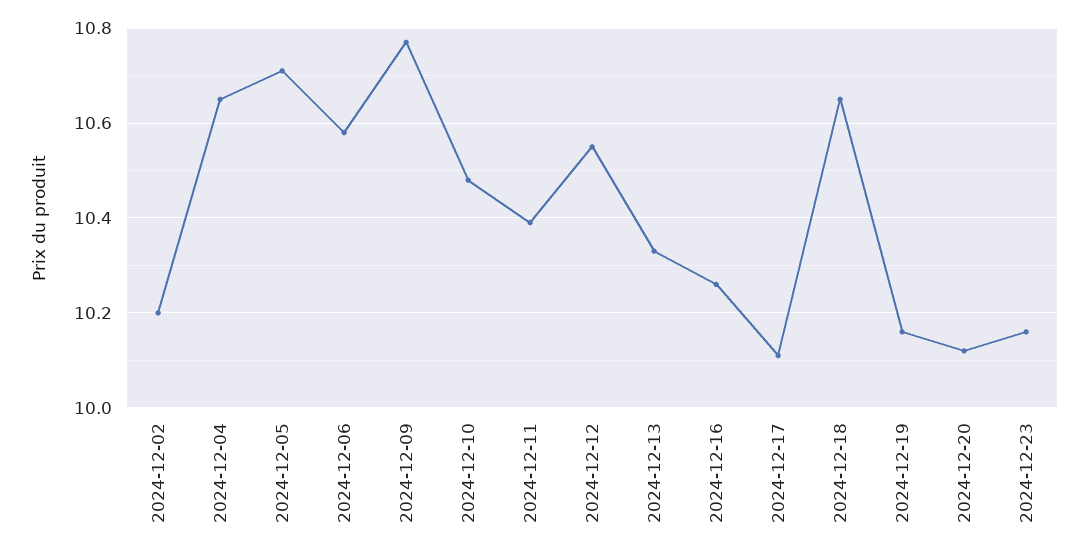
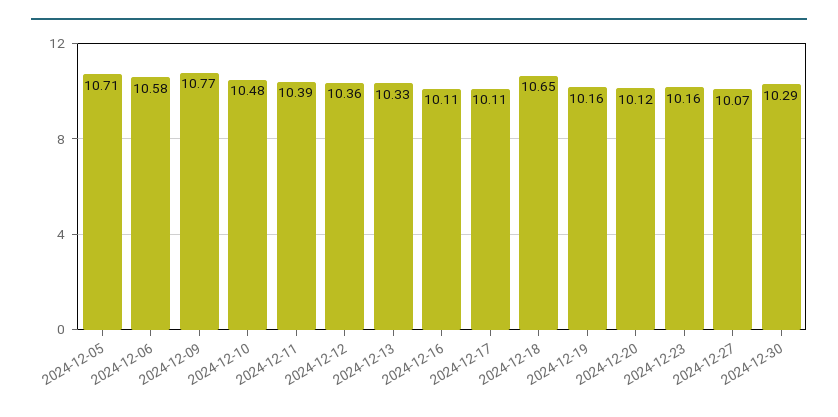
2024-12-02: 10.2 -> none
2024-12-04: 10.65 -> none
2024-12-12: 10.55 -> 10.36
2024-12-16: 10.25 -> 10.11
2024-12-27: none -> 10.07
2024-12-30: none -> 10.29

